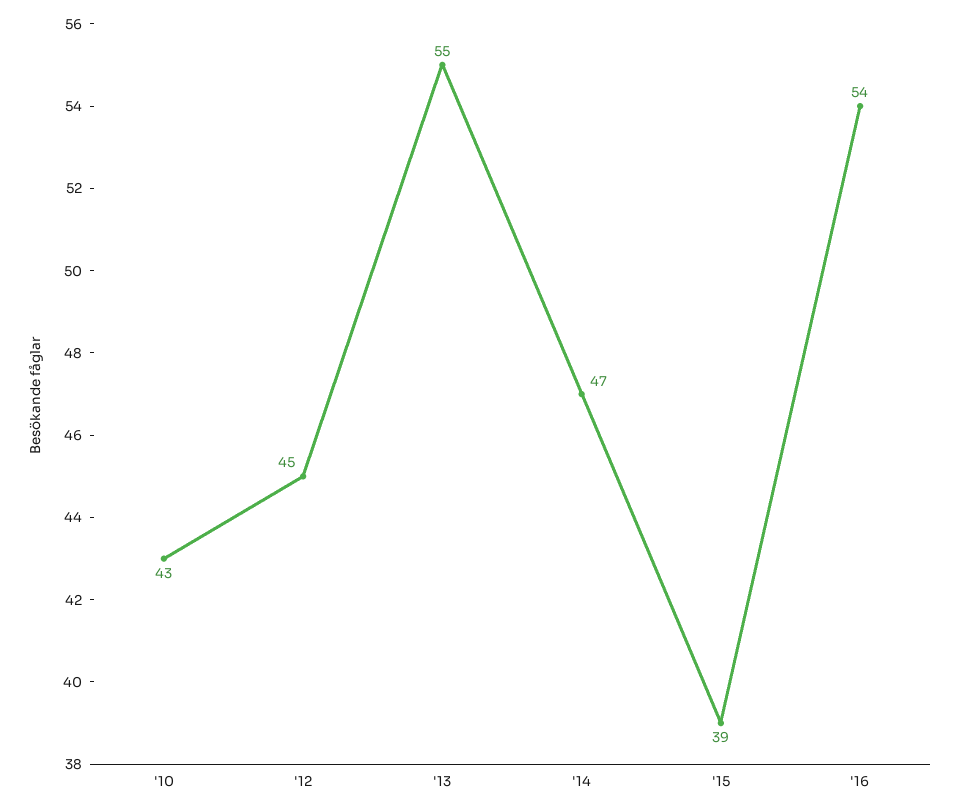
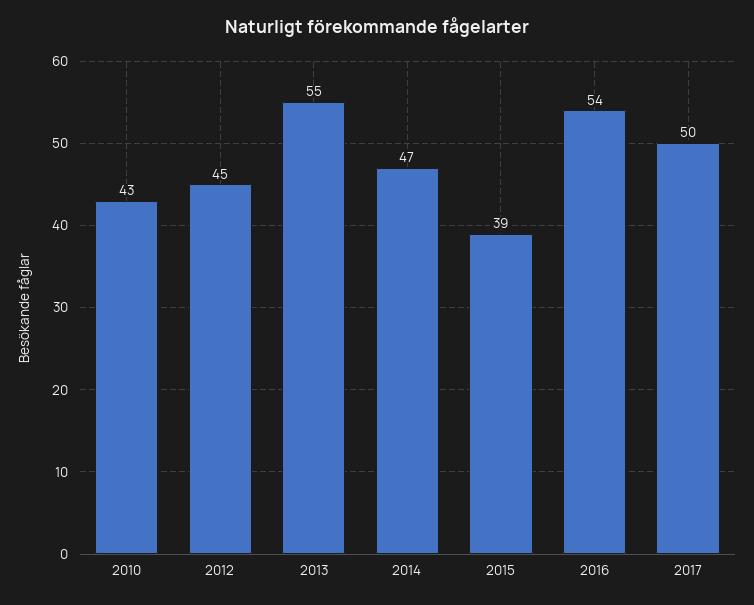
2017: none -> 50

